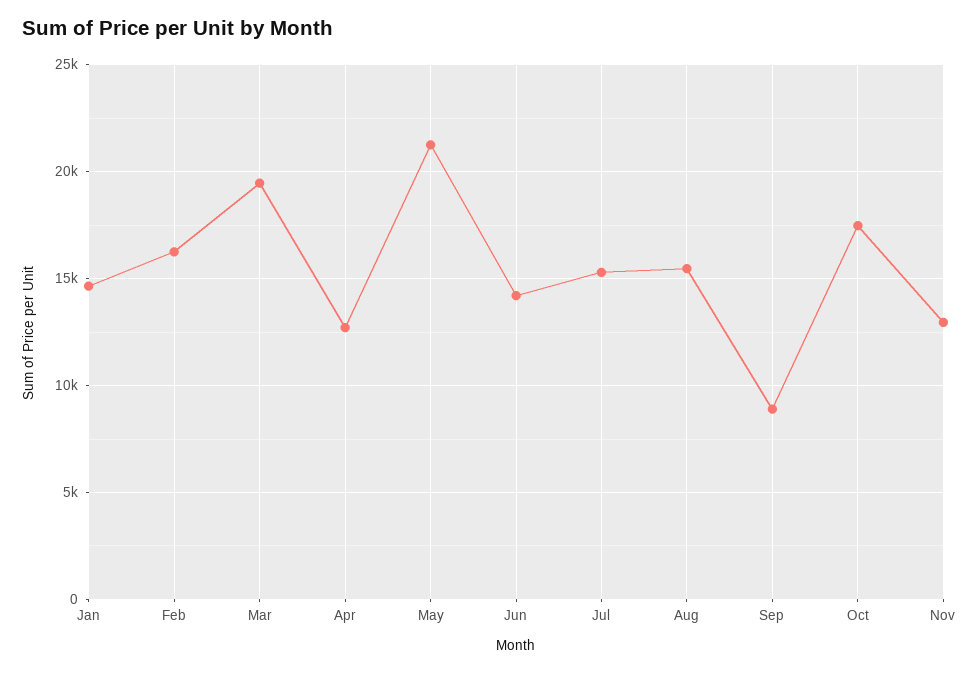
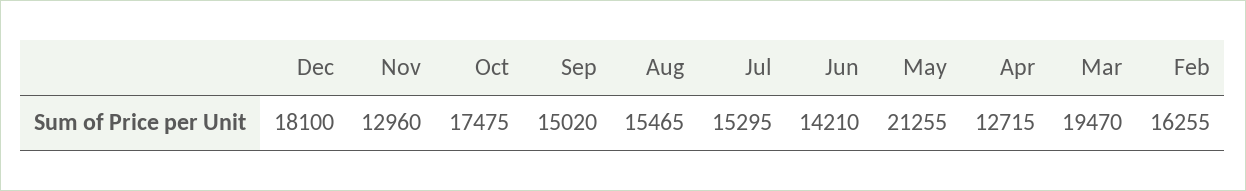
Jan: 14500 -> none
Sep: 9000 -> 15020
Dec: none -> 18100

